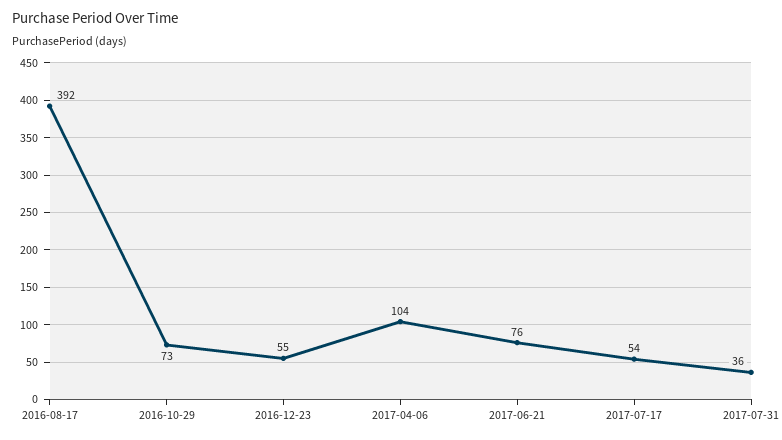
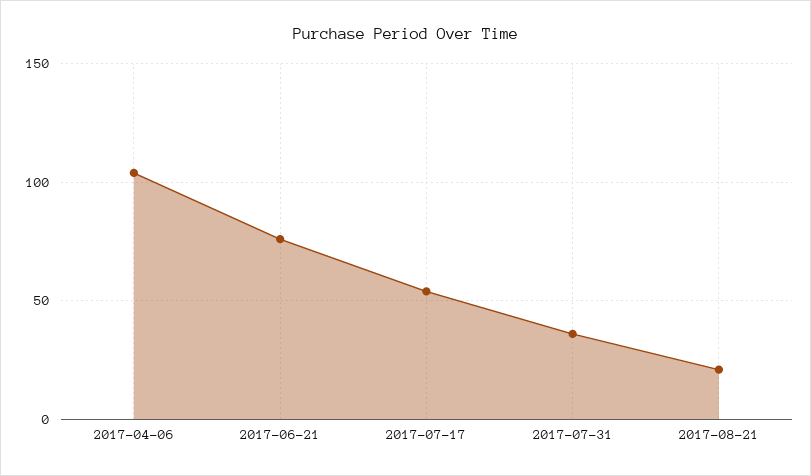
2016-08-17: 392 -> none
2016-10-29: 73 -> none
2016-12-23: 55 -> none
2017-08-21: none -> 20

